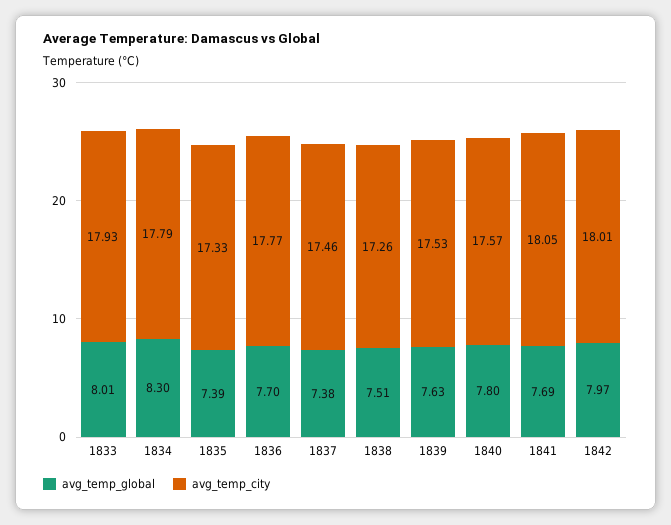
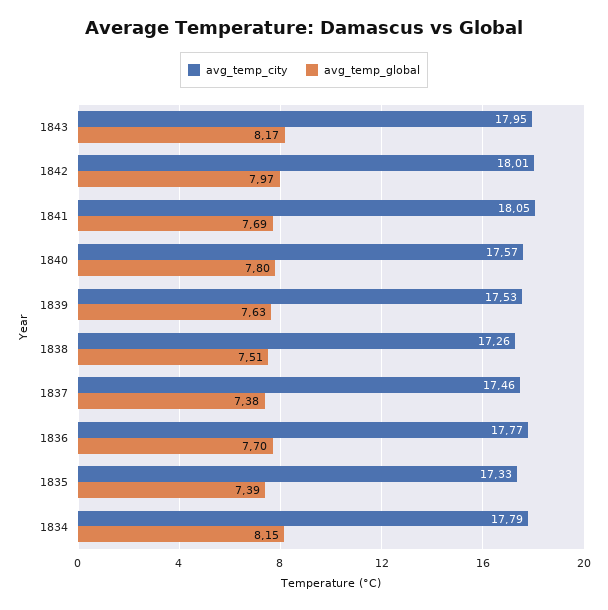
avg_temp_global, 1833: 8.01 -> none
avg_temp_city, 1833: 17.93 -> none
avg_temp_global, 1834: 8.3 -> 8.15
avg_temp_city, 1843: none -> 17.95
avg_temp_global, 1843: none -> 8.17

